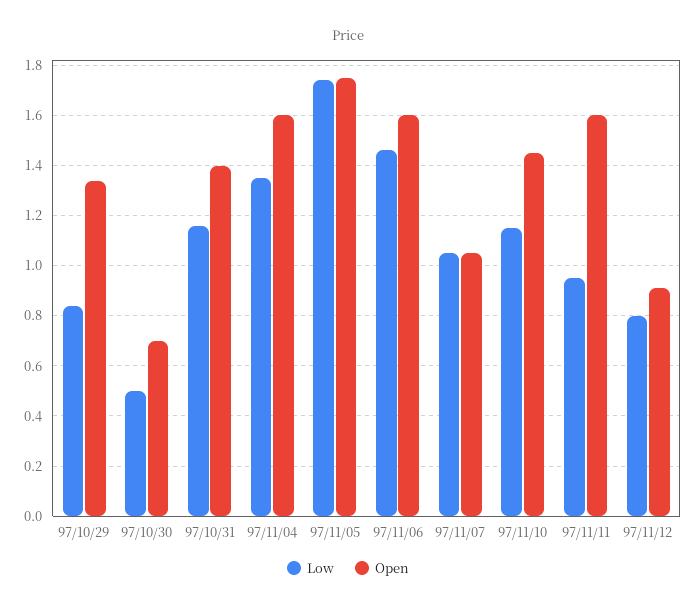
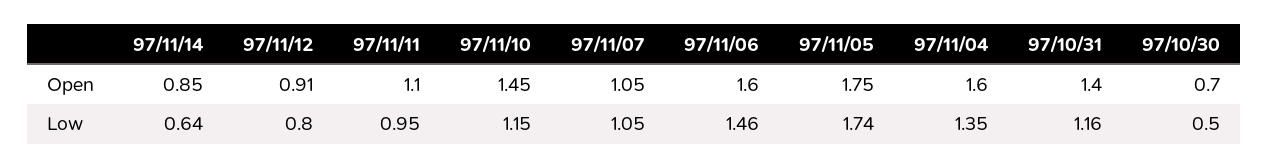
Low, 97/10/29: 0.85 -> none
Open, 97/10/29: 1.35 -> none
Open, 97/11/11: 1.6 -> 1.1
Open, 97/11/14: none -> 0.85
Low, 97/11/14: none -> 0.64

